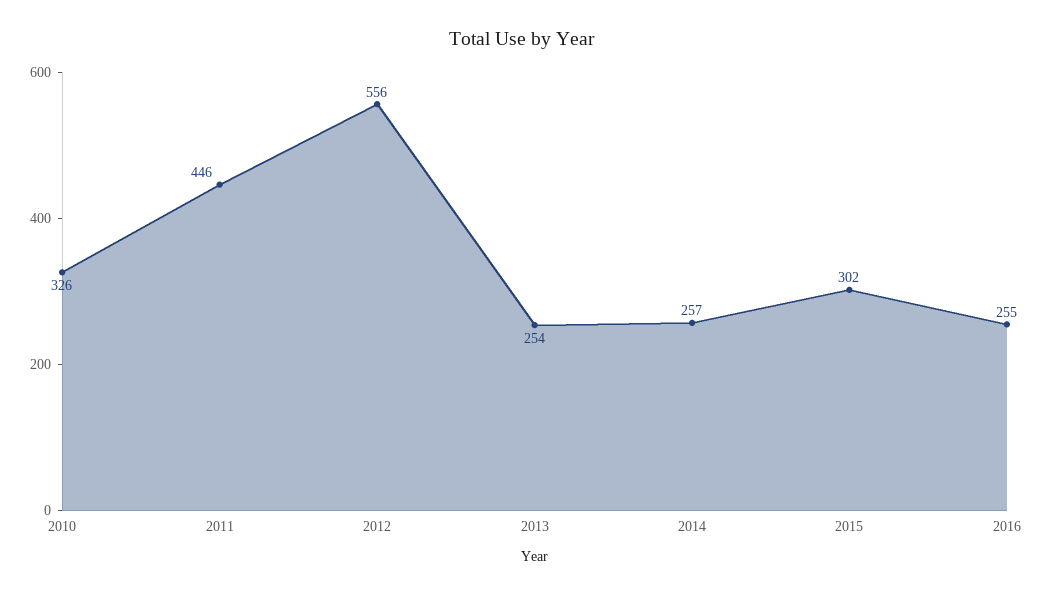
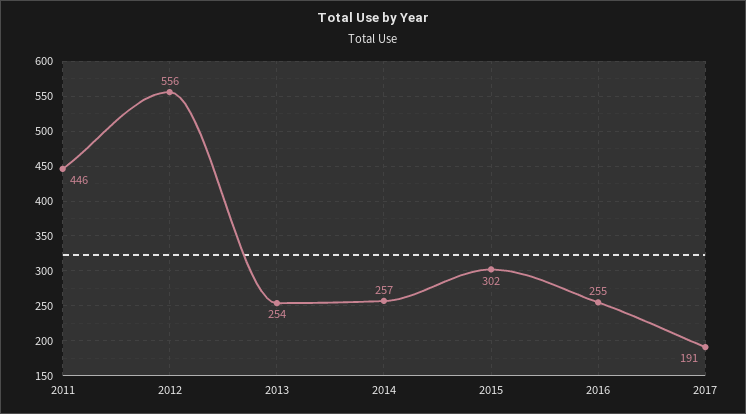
2010: 326 -> none
2017: none -> 191

